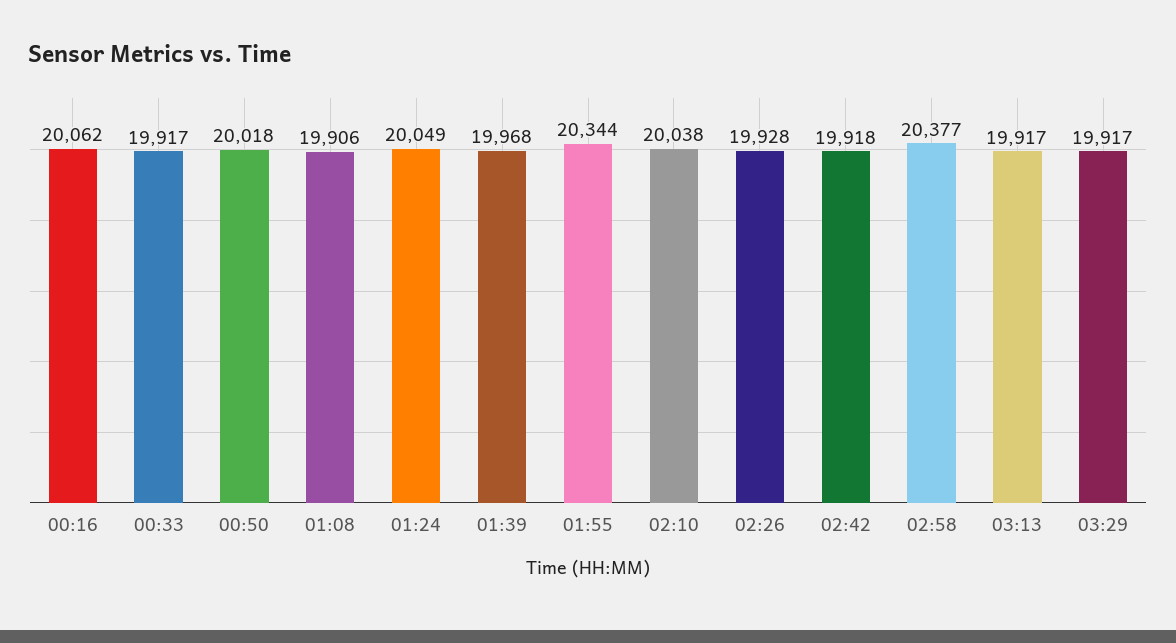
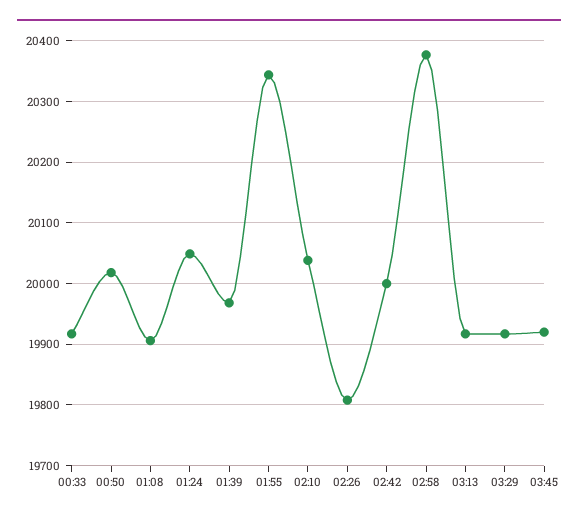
00:16: 20062 -> none
02:26: 19928 -> 19810
02:42: 19918 -> 20000
03:45: none -> 19920

